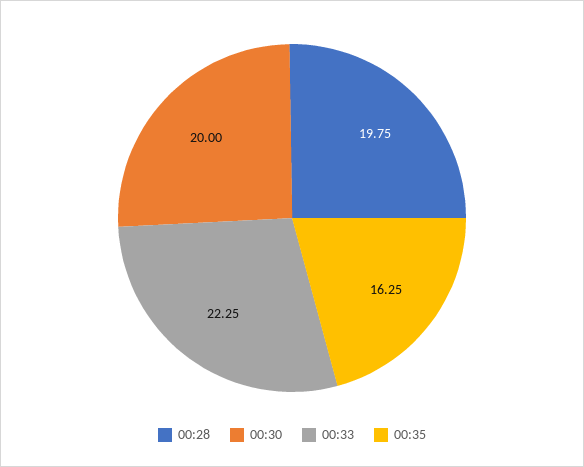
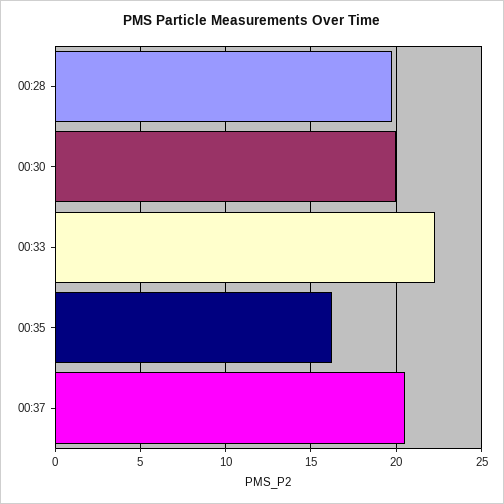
00:37: none -> 20.5

